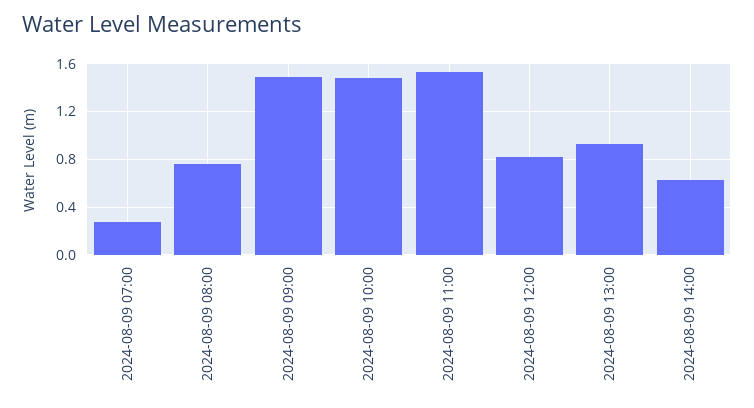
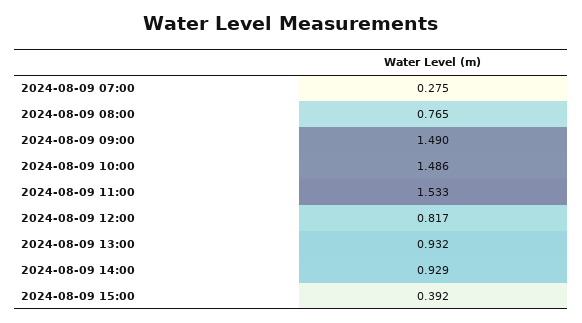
2024-08-09 14:00: 0.6 -> 0.929
2024-08-09 15:00: none -> 0.392

